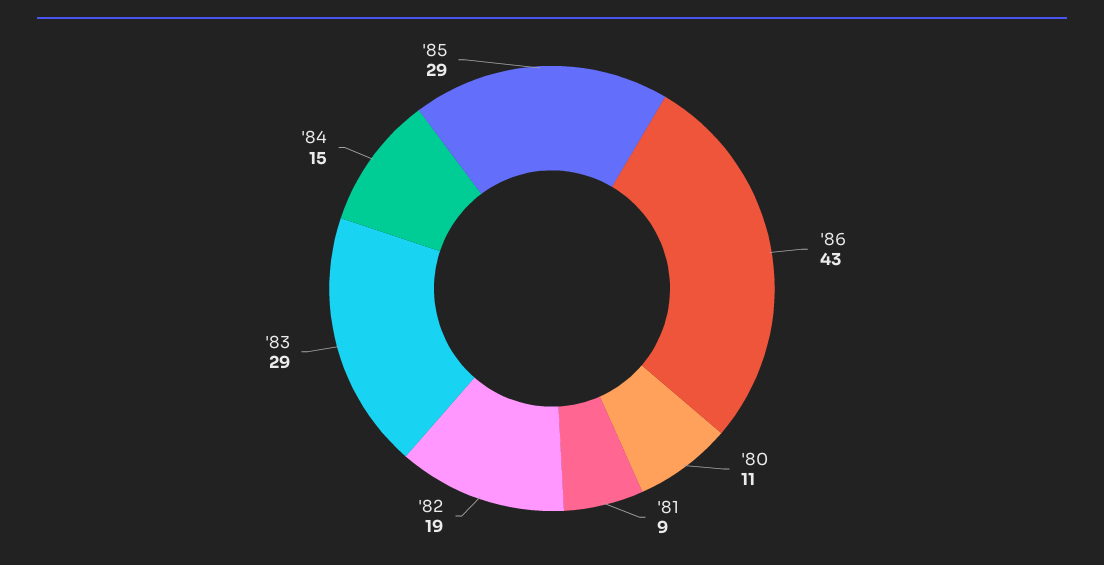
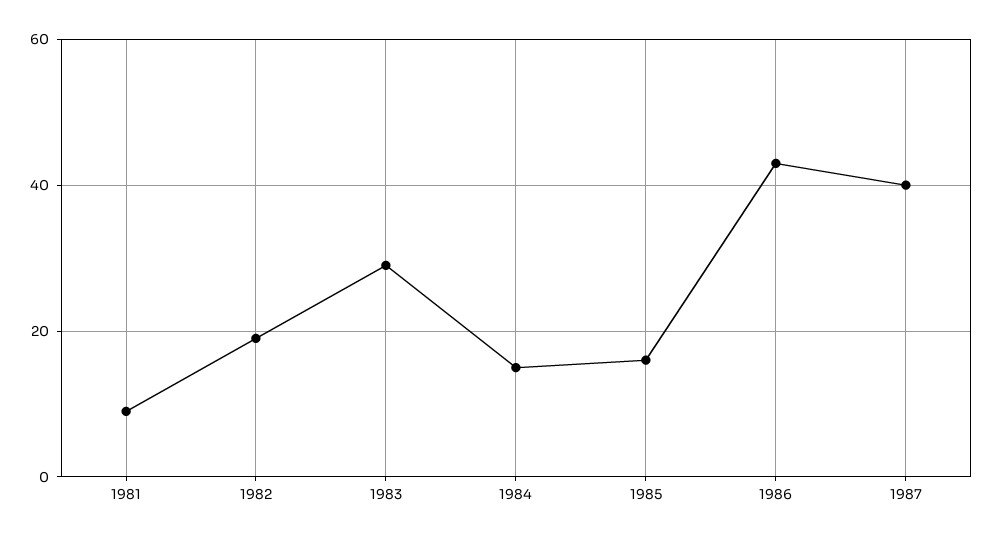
'80: 11 -> none
'85: 29 -> 15
1987: none -> 40

